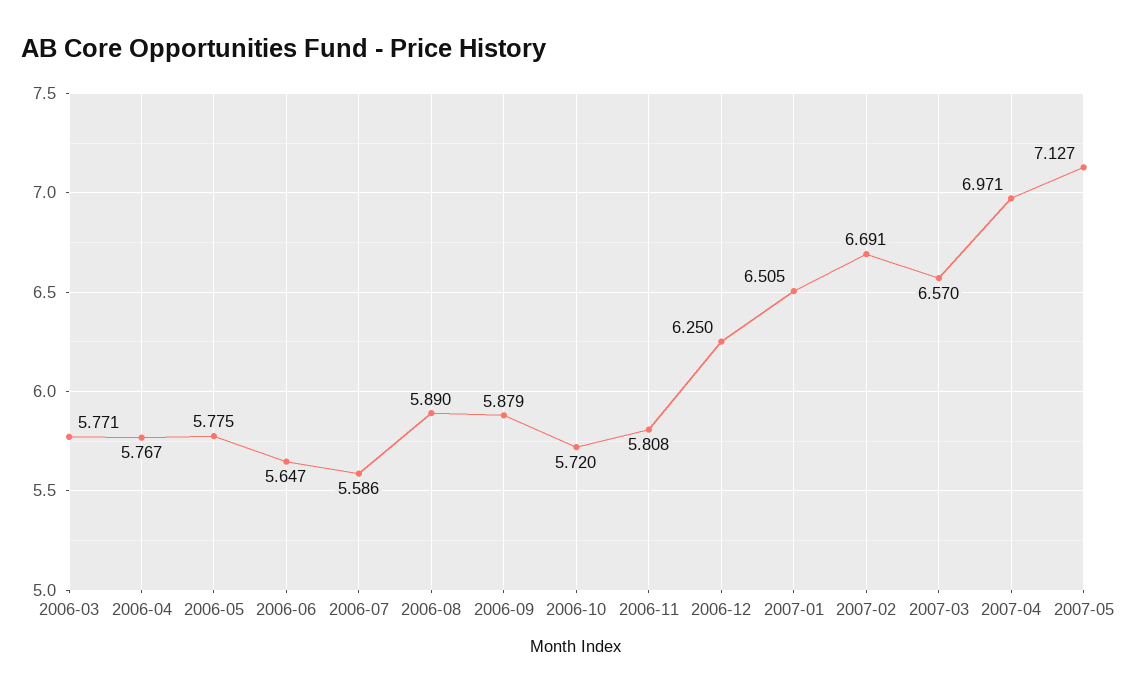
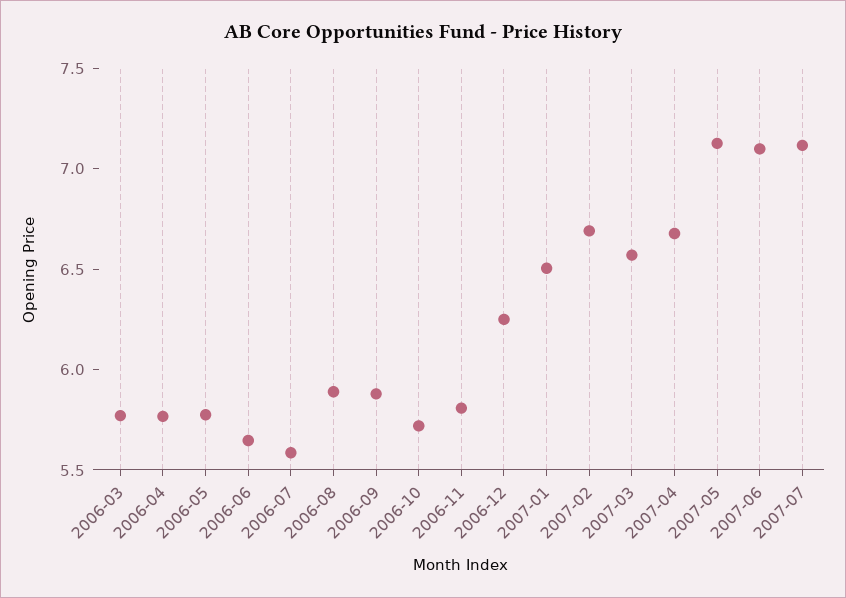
2007-04: 6.971 -> 6.7
2007-06: none -> 7.1
2007-07: none -> 7.1

